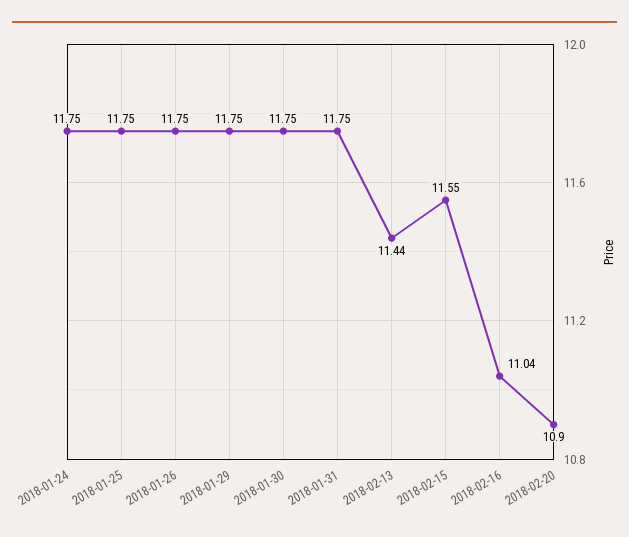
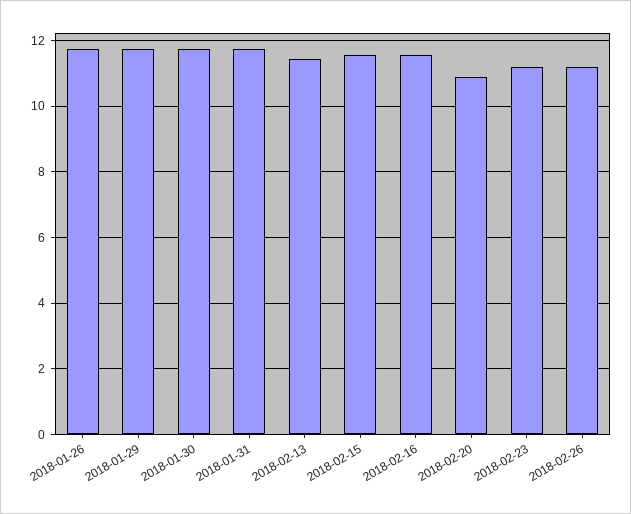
2018-01-24: 11.75 -> none
2018-01-25: 11.75 -> none
2018-02-16: 11.04 -> 11.6
2018-02-23: none -> 11.2
2018-02-26: none -> 11.2

